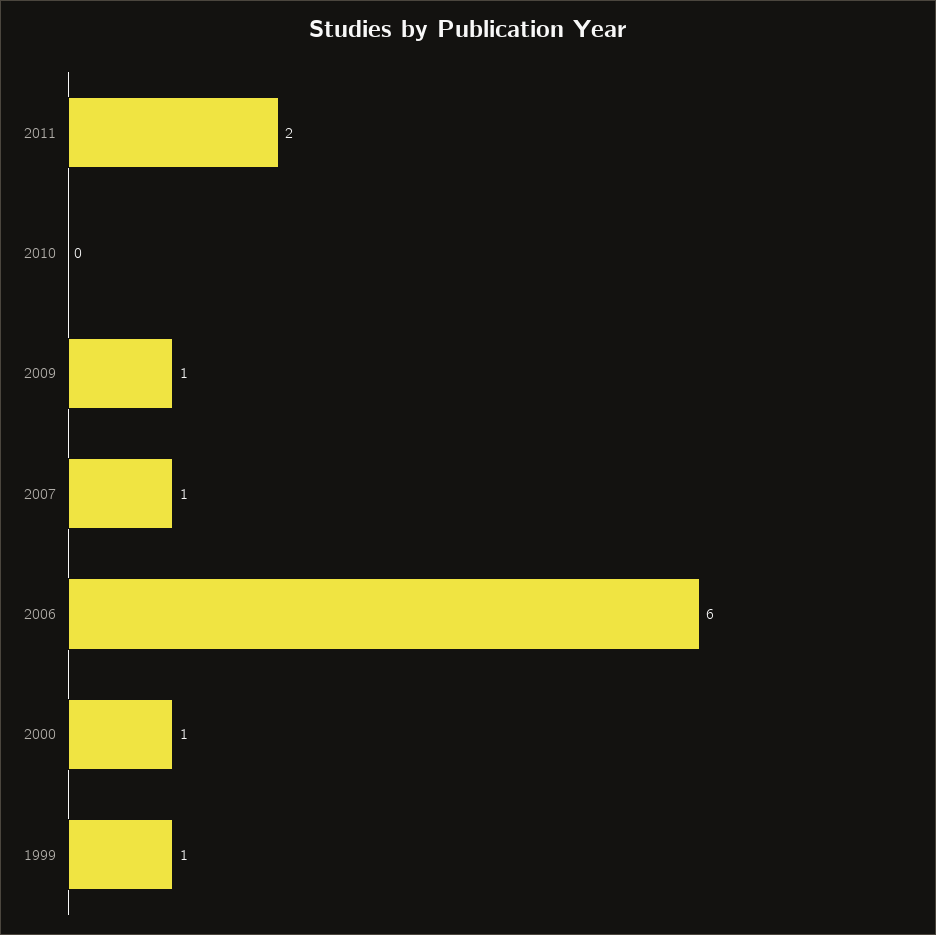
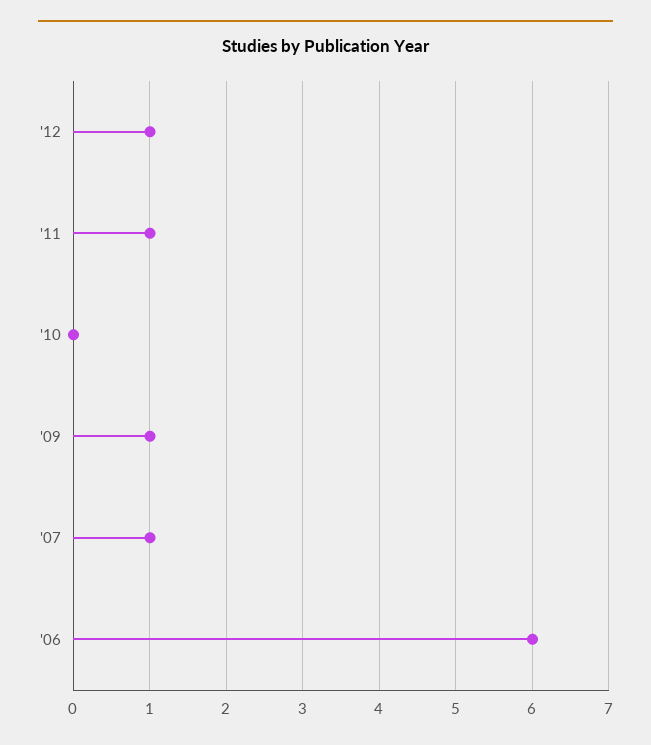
2011: 2 -> 1
2000: 1 -> none
1999: 1 -> none
'12: none -> 1

